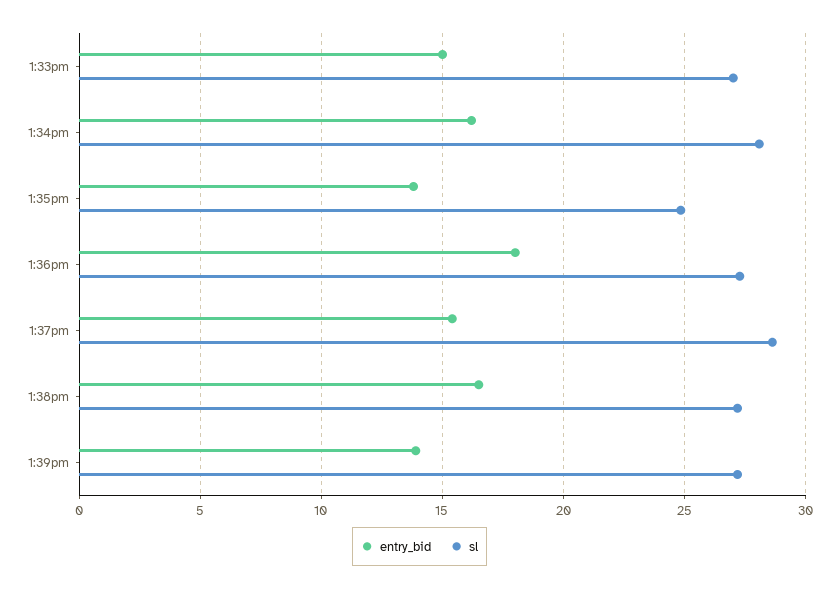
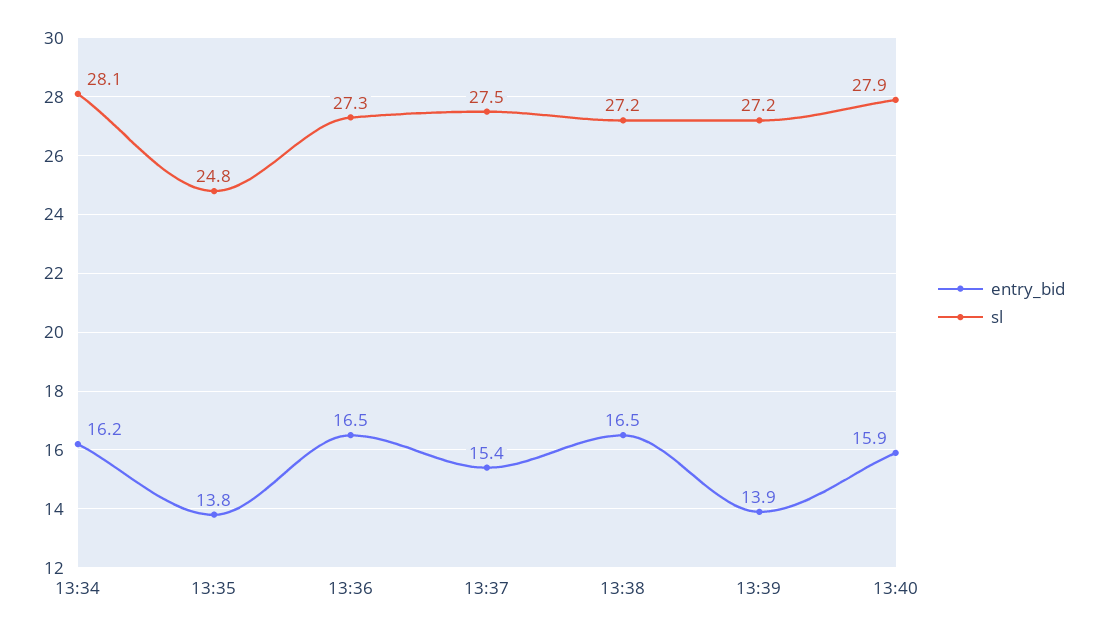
entry_bid, 1:33pm: 15 -> none
sl, 1:33pm: 27 -> none
entry_bid, 1:36pm: 18 -> 16.5
sl, 1:37pm: 28.5 -> 27.5
entry_bid, 13:40: none -> 15.9
sl, 13:40: none -> 27.9

